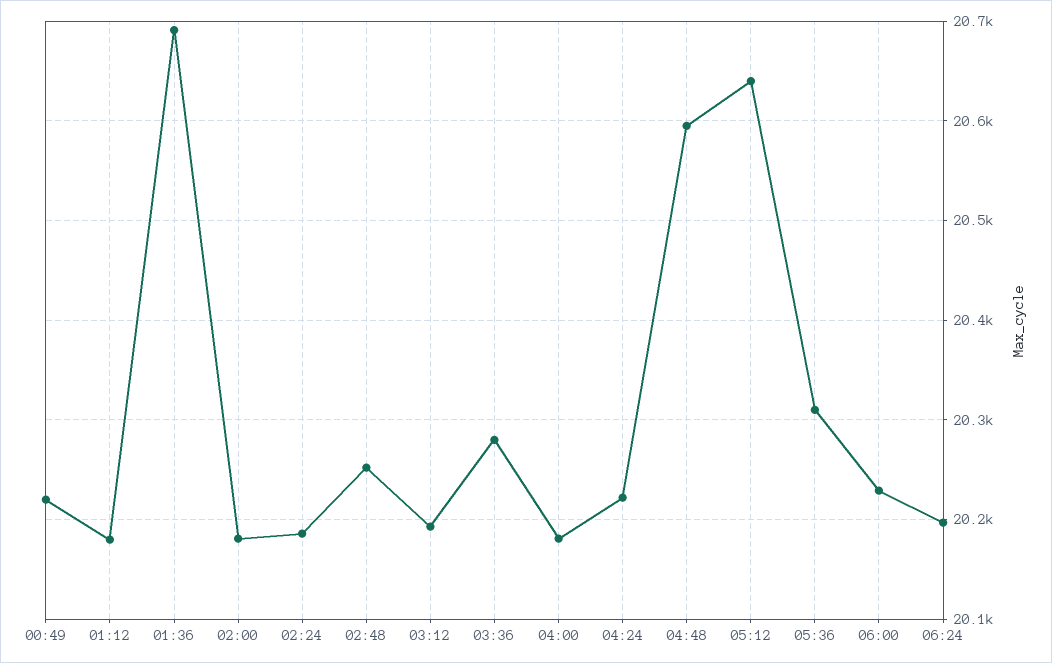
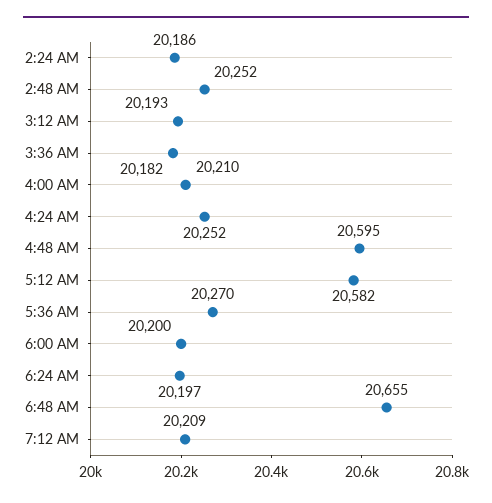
00:49: 20220 -> none
01:12: 20180 -> none
01:36: 20690 -> none
02:00: 20180 -> none
03:36: 20280 -> 20182
04:00: 20180 -> 20210
04:24: 20220 -> 20252
05:12: 20640 -> 20582
05:36: 20310 -> 20270
06:00: 20230 -> 20200
6:48 AM: none -> 20655
7:12 AM: none -> 20209

